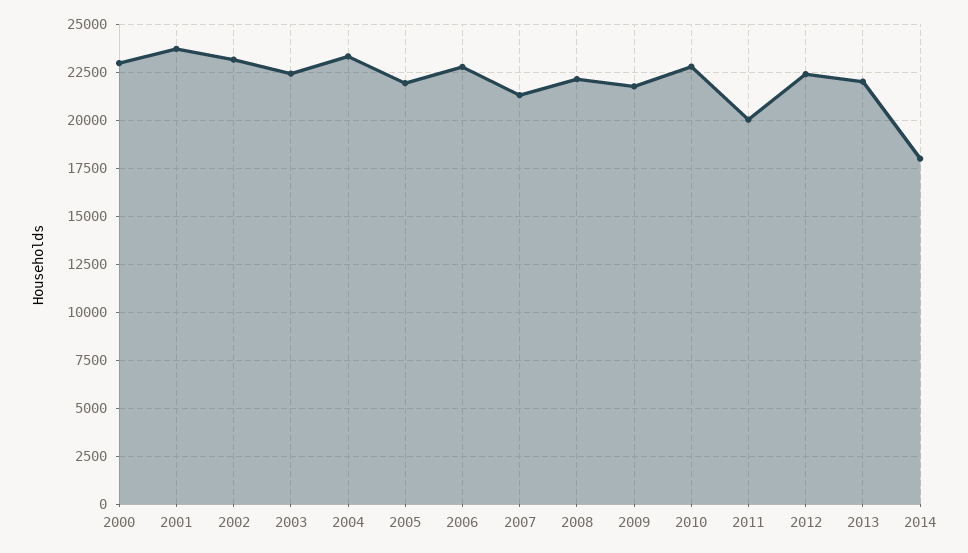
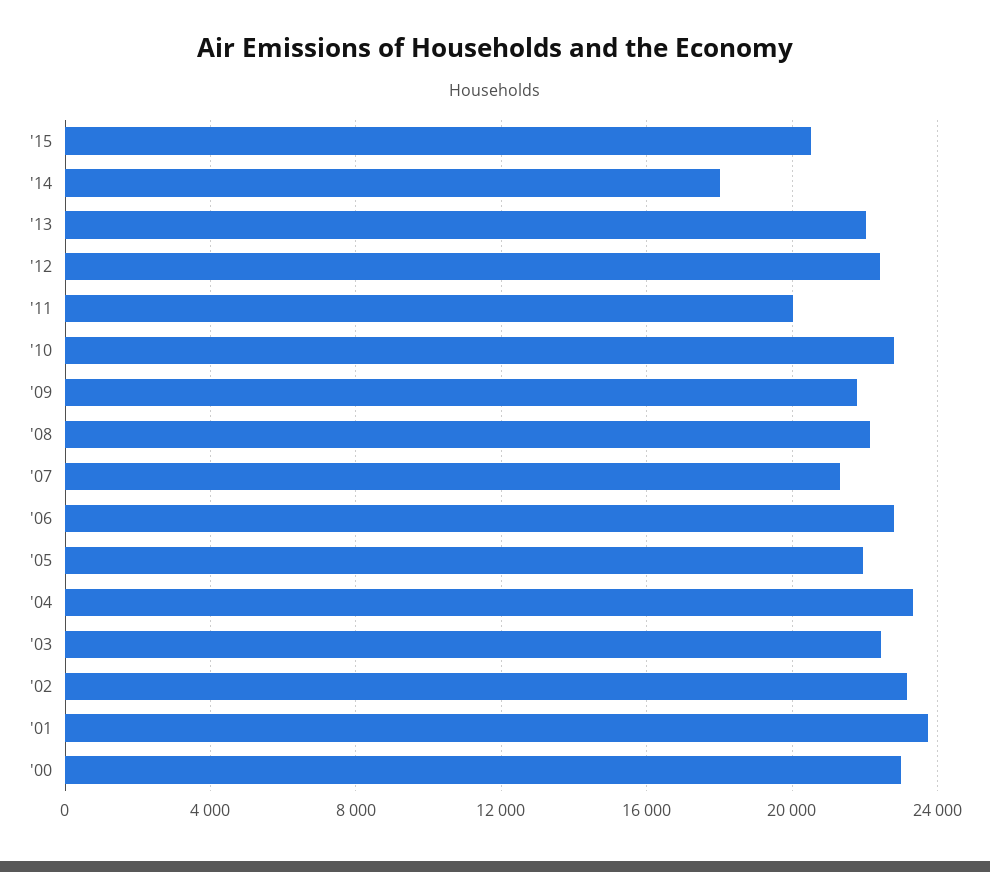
'15: none -> 20500

